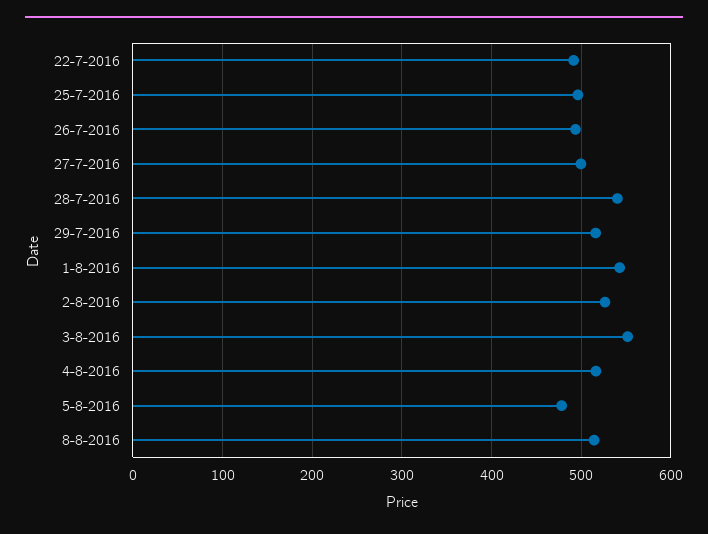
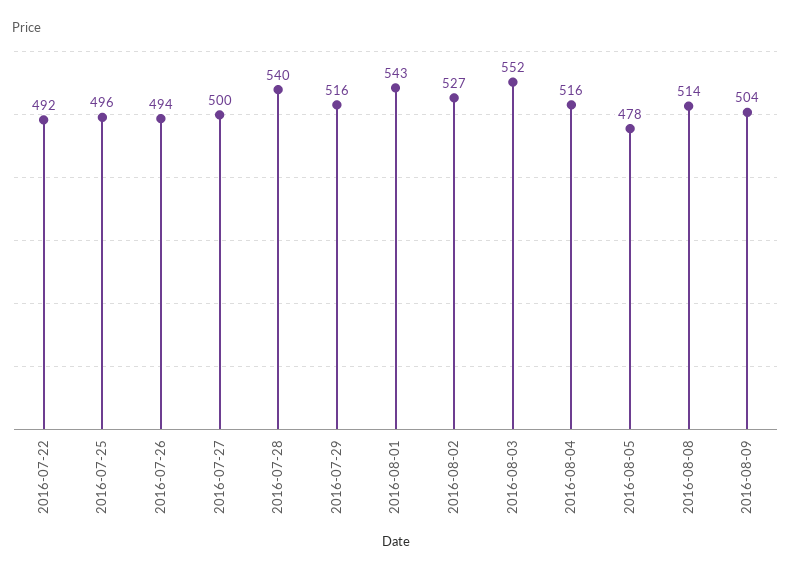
2016-08-09: none -> 504

